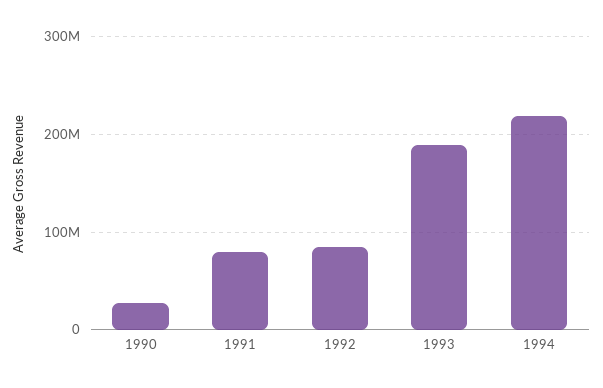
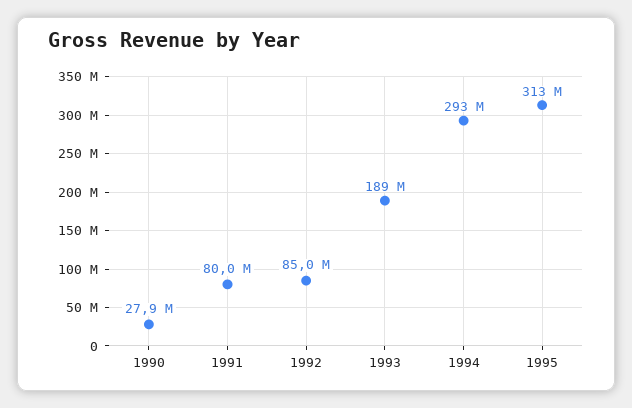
1994: 220000000 -> 293000000
1995: none -> 313000000

